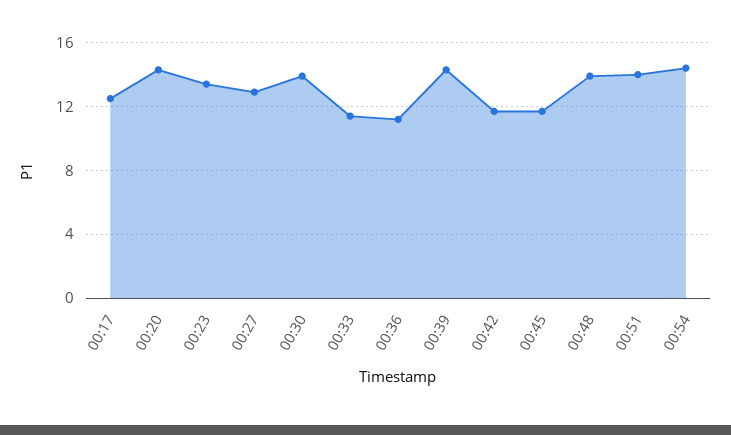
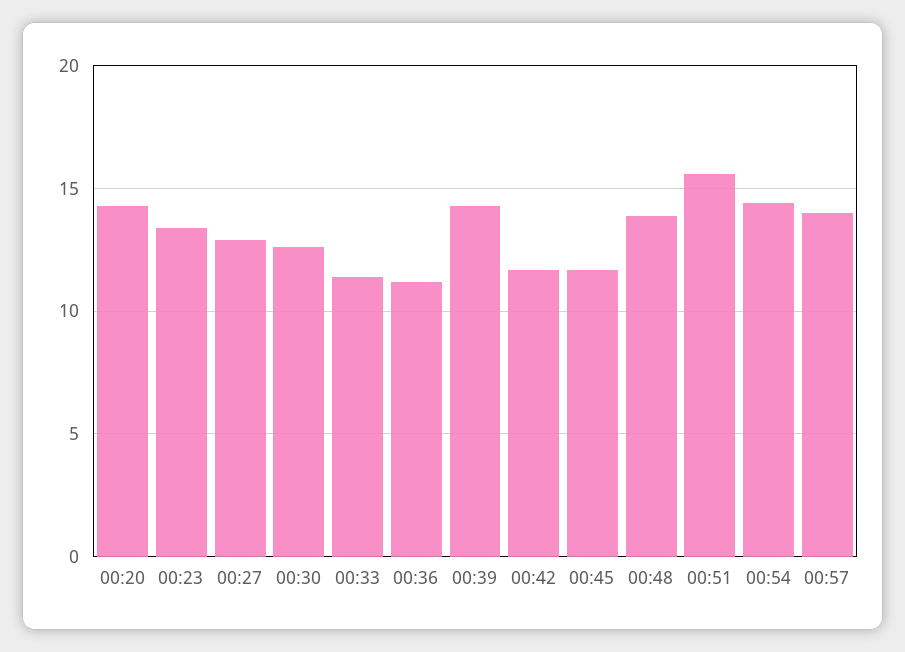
00:17: 12.5 -> none
00:30: 14 -> 12.5
00:51: 14 -> 15.5
00:57: none -> 14

